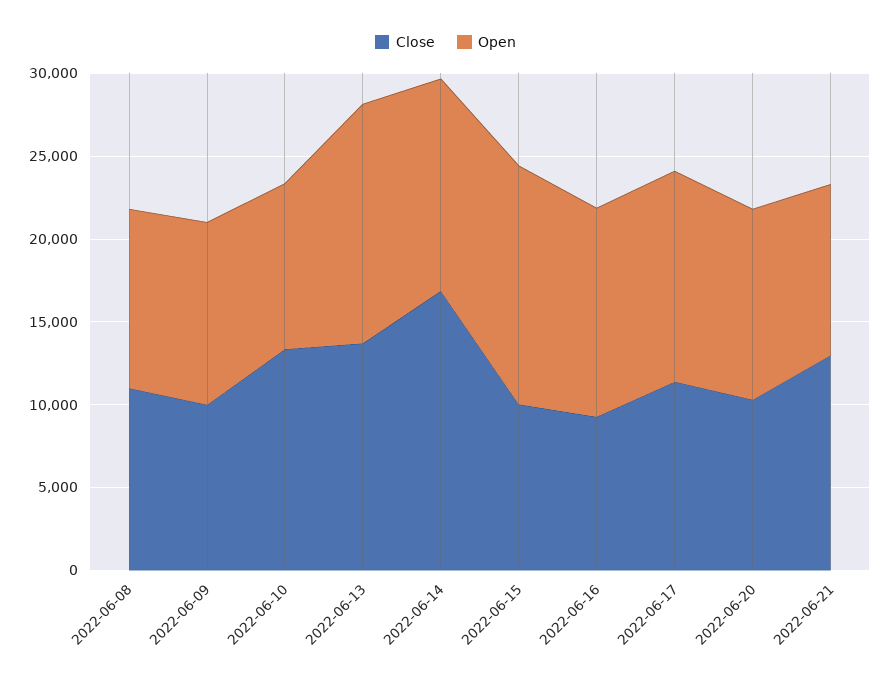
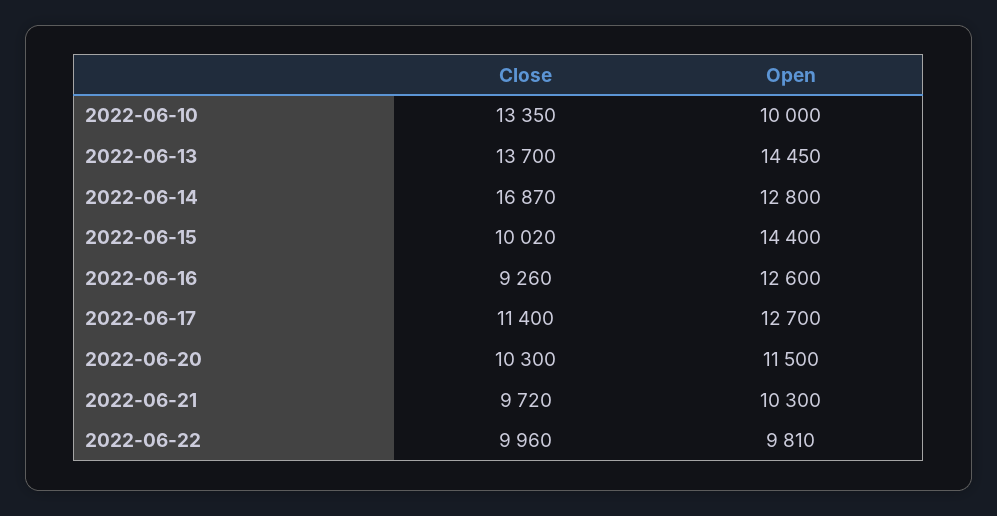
Close, 2022-06-08: 11000 -> none
Open, 2022-06-08: 11000 -> none
Close, 2022-06-09: 10000 -> none
Open, 2022-06-09: 11000 -> none
Close, 2022-06-21: 13000 -> 9720
Close, 2022-06-22: none -> 9960
Open, 2022-06-22: none -> 9810

